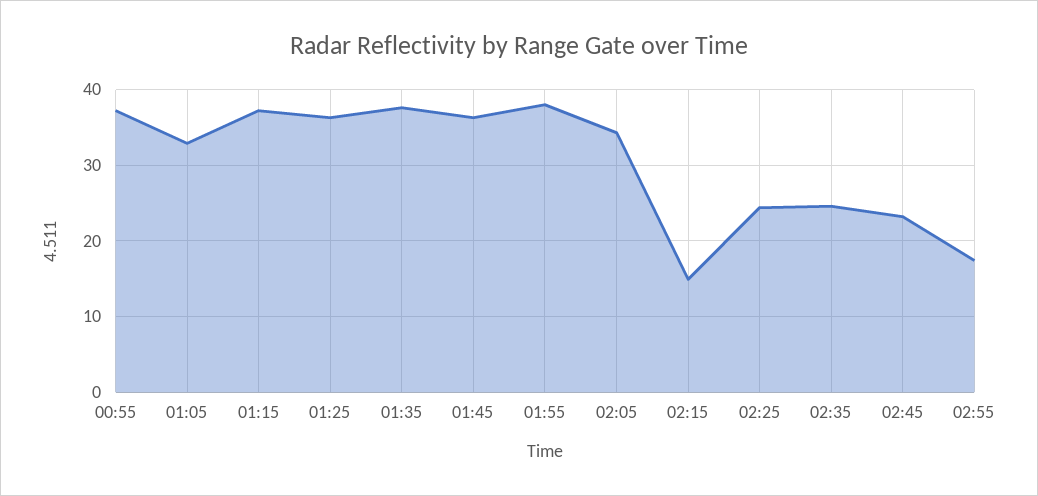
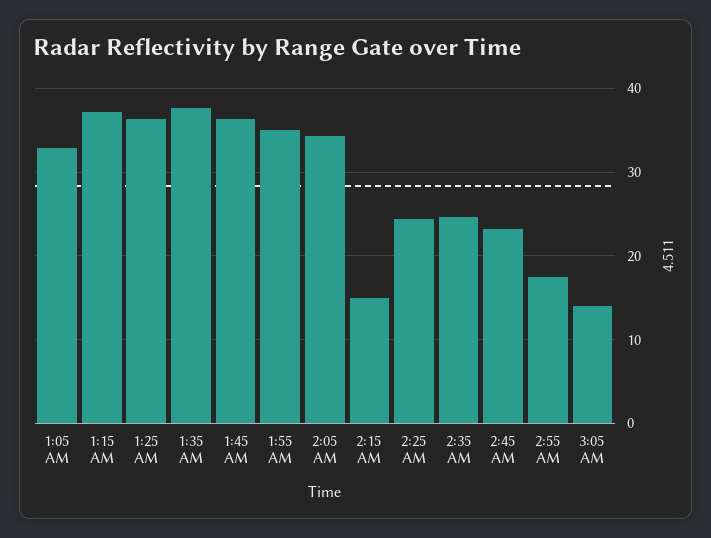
00:55: 37 -> none
01:55: 38 -> 35
3:05 AM: none -> 14

